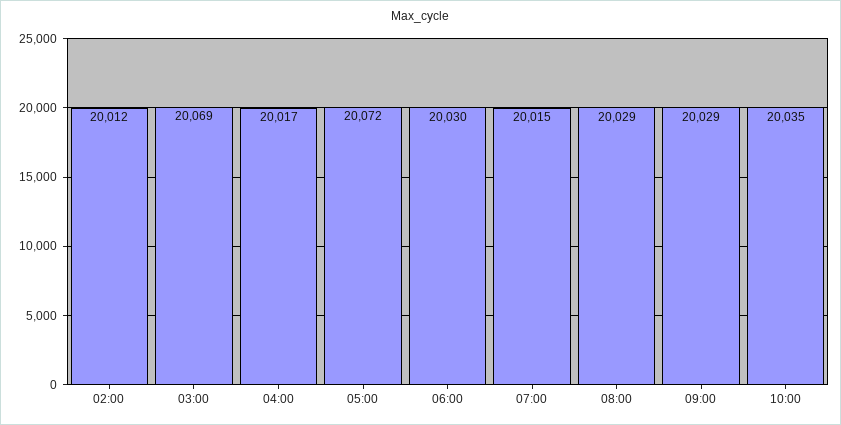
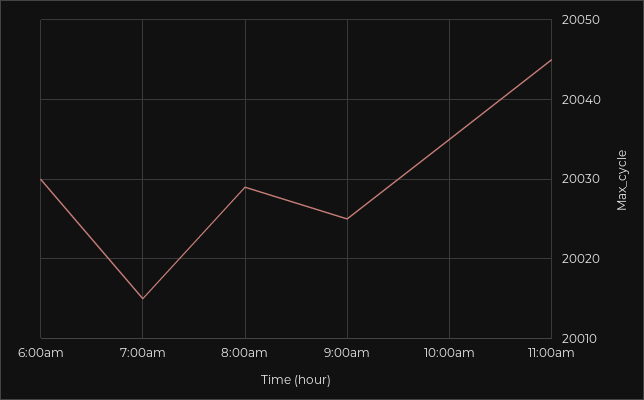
02:00: 20012 -> none
03:00: 20069 -> none
04:00: 20017 -> none
05:00: 20072 -> none
09:00: 20029 -> 20025
11:00am: none -> 20045

